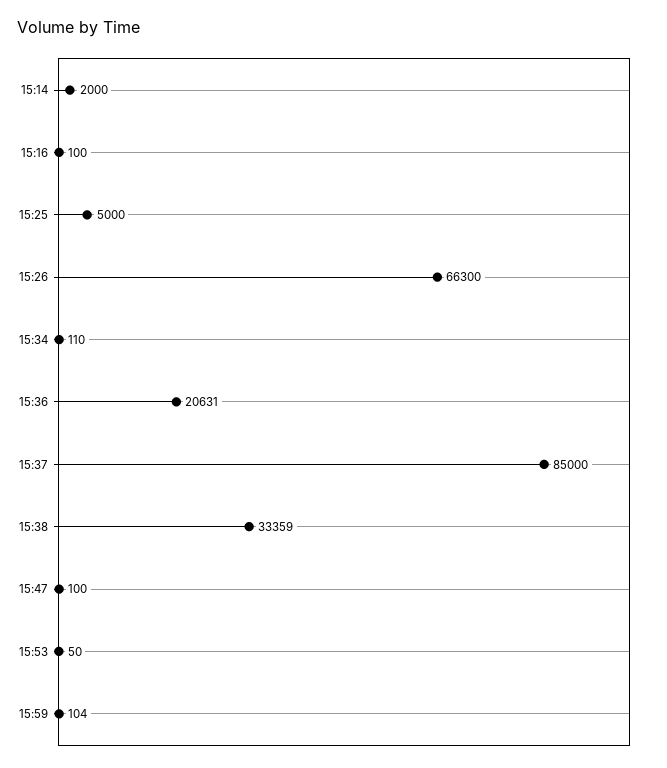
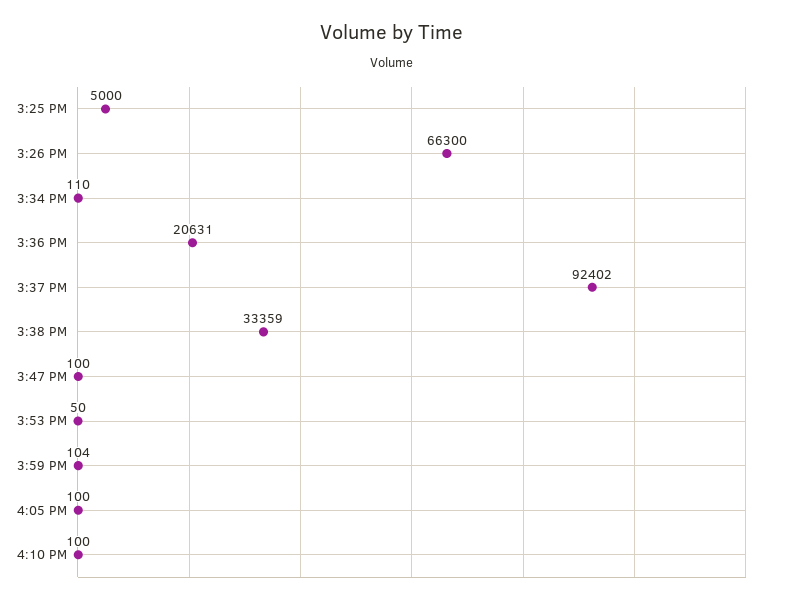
15:14: 2000 -> none
15:16: 100 -> none
15:37: 85000 -> 92402
4:05 PM: none -> 100
4:10 PM: none -> 100

